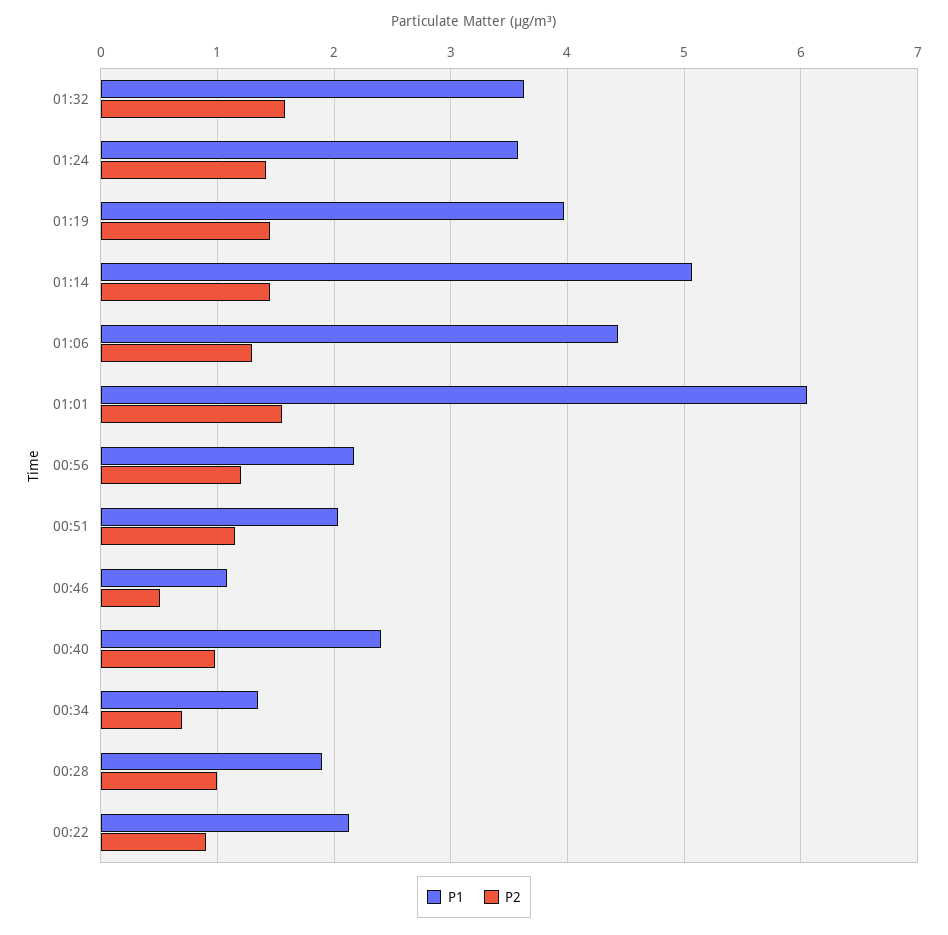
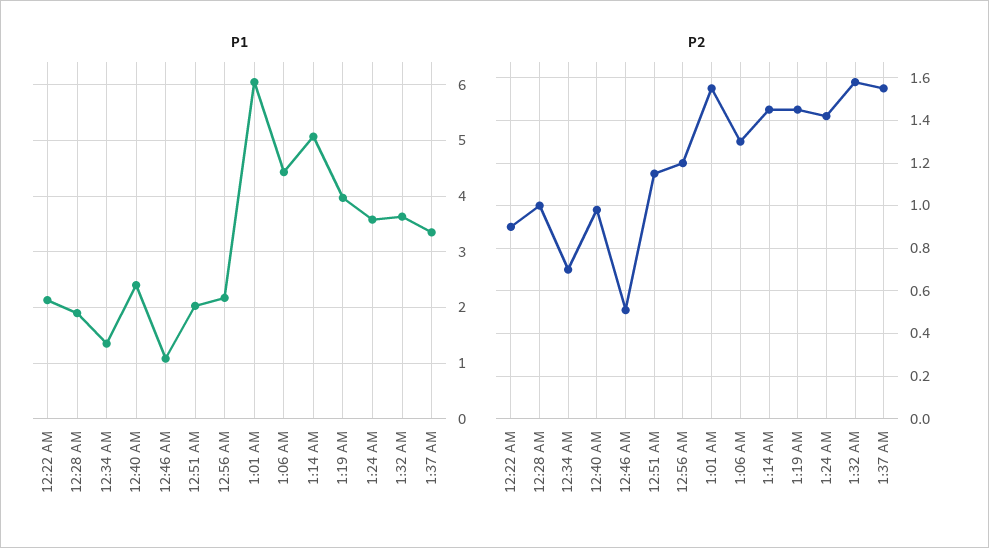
P1, 1:37 AM: none -> 3.4
P2, 1:37 AM: none -> 1.55

